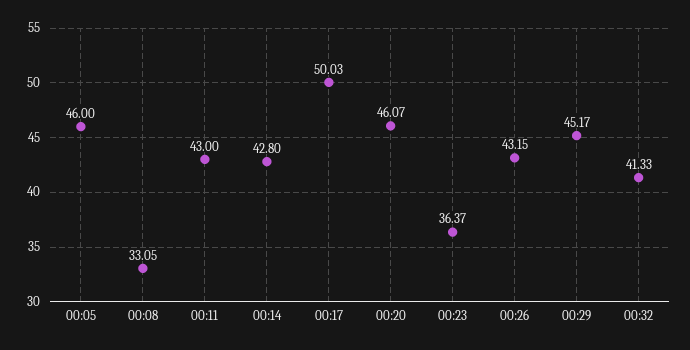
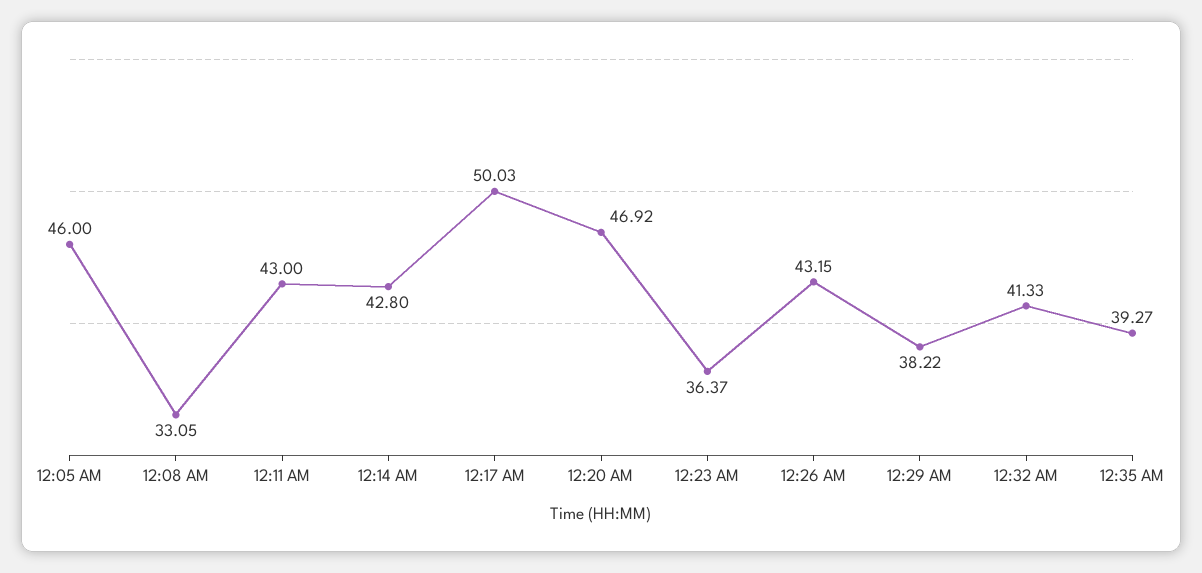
00:20: 46.07 -> 46.92
00:29: 45.17 -> 38.22
12:35 AM: none -> 39.27

